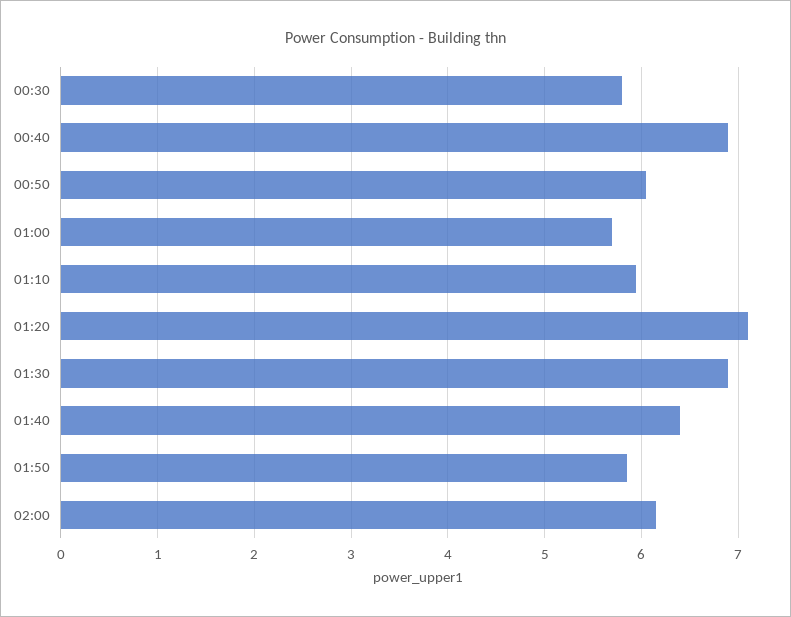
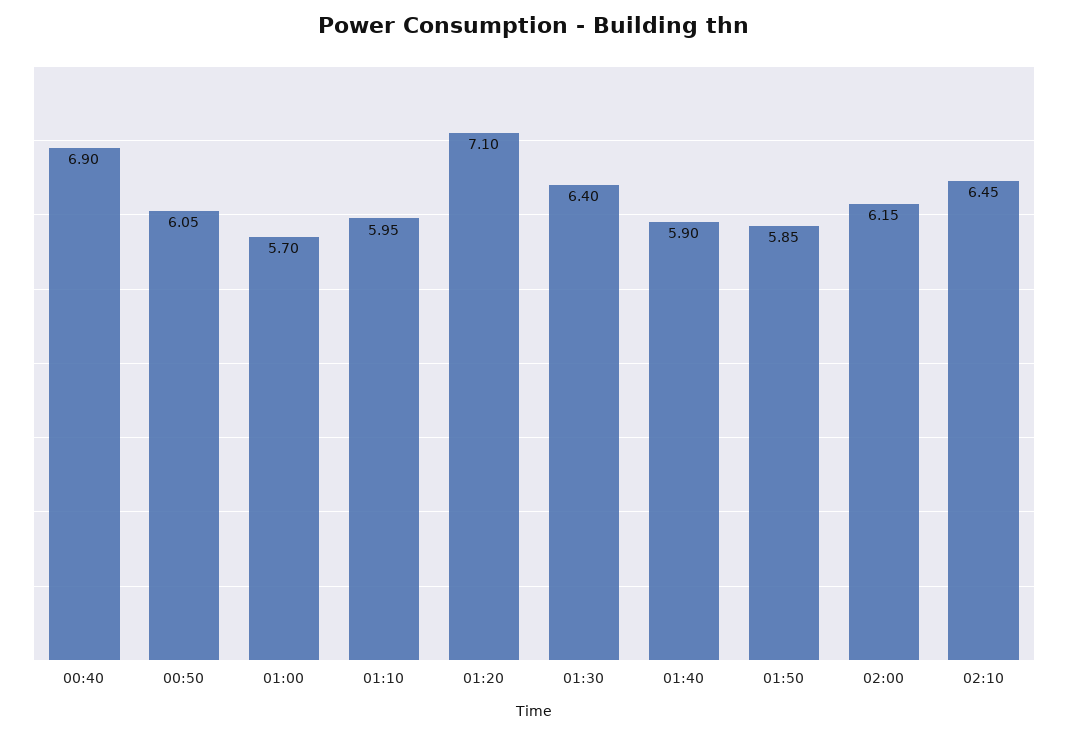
00:30: 5.8 -> none
01:30: 6.9 -> 6.4
01:40: 6.4 -> 5.9
02:10: none -> 6.45

